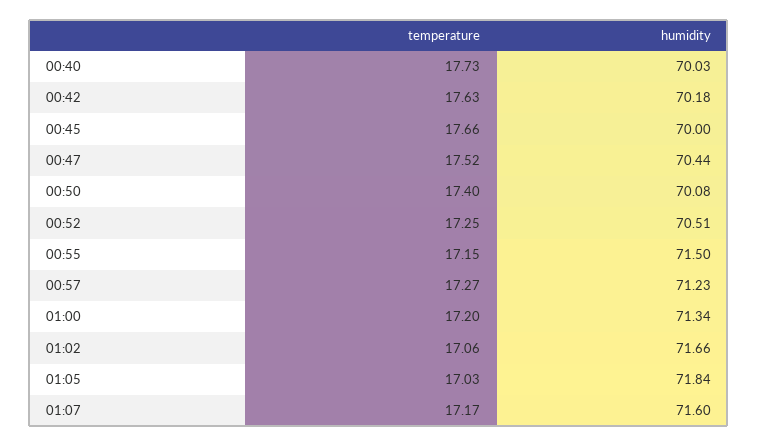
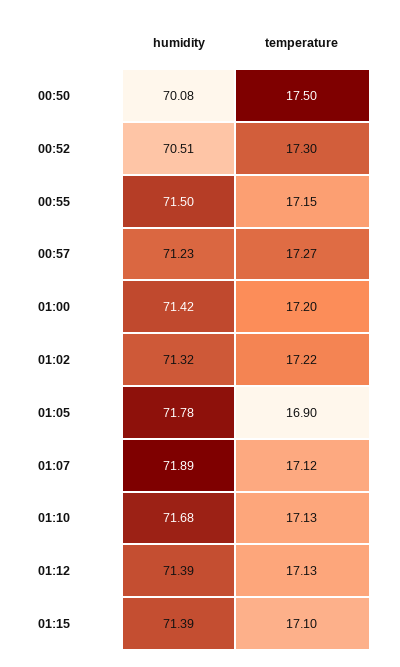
temperature, 00:40: 17.73 -> none
humidity, 00:40: 70.03 -> none
temperature, 00:42: 17.63 -> none
humidity, 00:42: 70.18 -> none
temperature, 00:45: 17.66 -> none
humidity, 00:45: 70 -> none
temperature, 00:47: 17.52 -> none
humidity, 00:47: 70.44 -> none
temperature, 00:50: 17.4 -> 17.5
temperature, 00:52: 17.25 -> 17.3
humidity, 01:00: 71.34 -> 71.42
temperature, 01:02: 17.06 -> 17.22
humidity, 01:02: 71.66 -> 71.32
temperature, 01:05: 17.03 -> 16.9
humidity, 01:05: 71.84 -> 71.78
temperature, 01:07: 17.17 -> 17.12
humidity, 01:07: 71.6 -> 71.89
humidity, 01:10: none -> 71.68
temperature, 01:10: none -> 17.13
humidity, 01:12: none -> 71.39
temperature, 01:12: none -> 17.13
humidity, 01:15: none -> 71.39
temperature, 01:15: none -> 17.1

